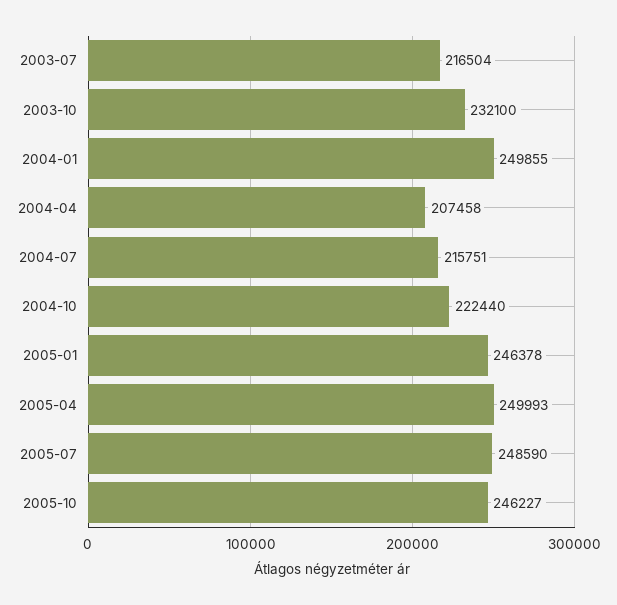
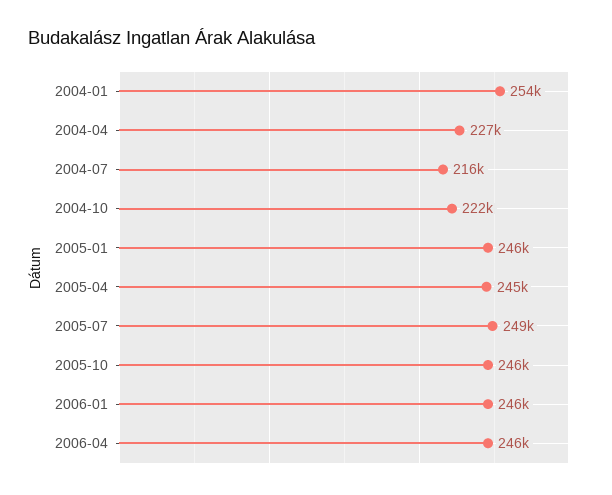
2003-07: 216504 -> none
2003-10: 232100 -> none
2004-01: 249855 -> 254000
2004-04: 207458 -> 227000
2005-04: 249993 -> 245000
2006-01: none -> 246000
2006-04: none -> 246000

